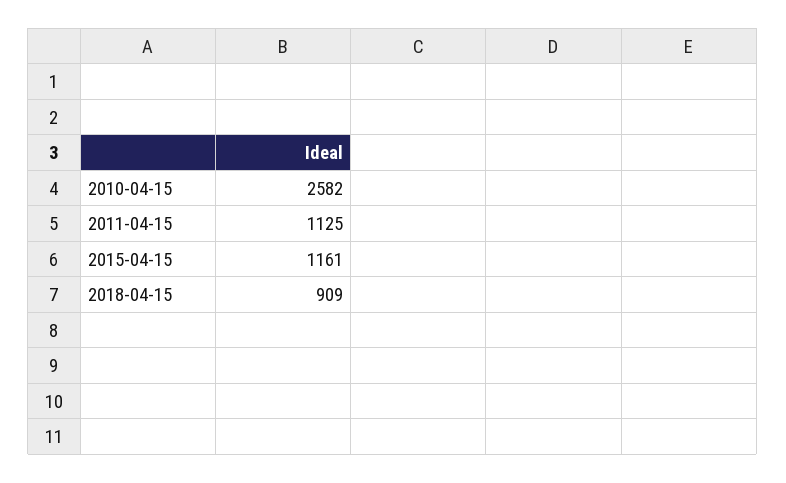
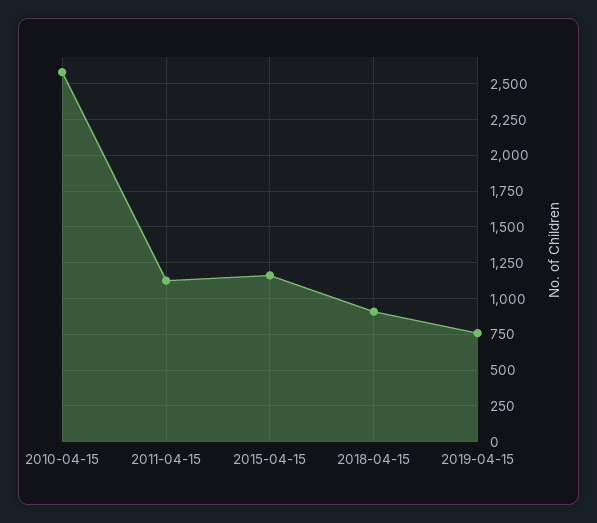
2019-04-15: none -> 750

